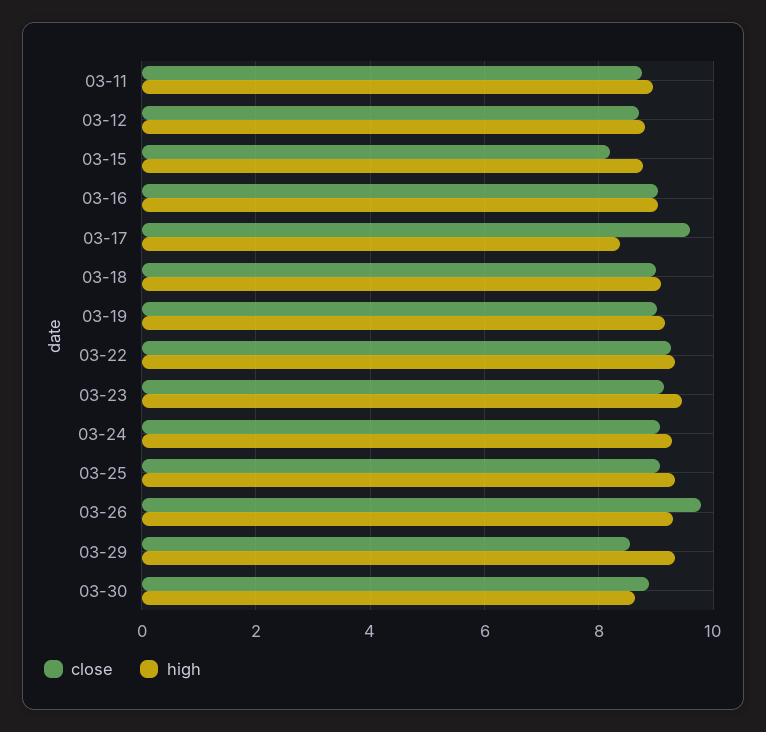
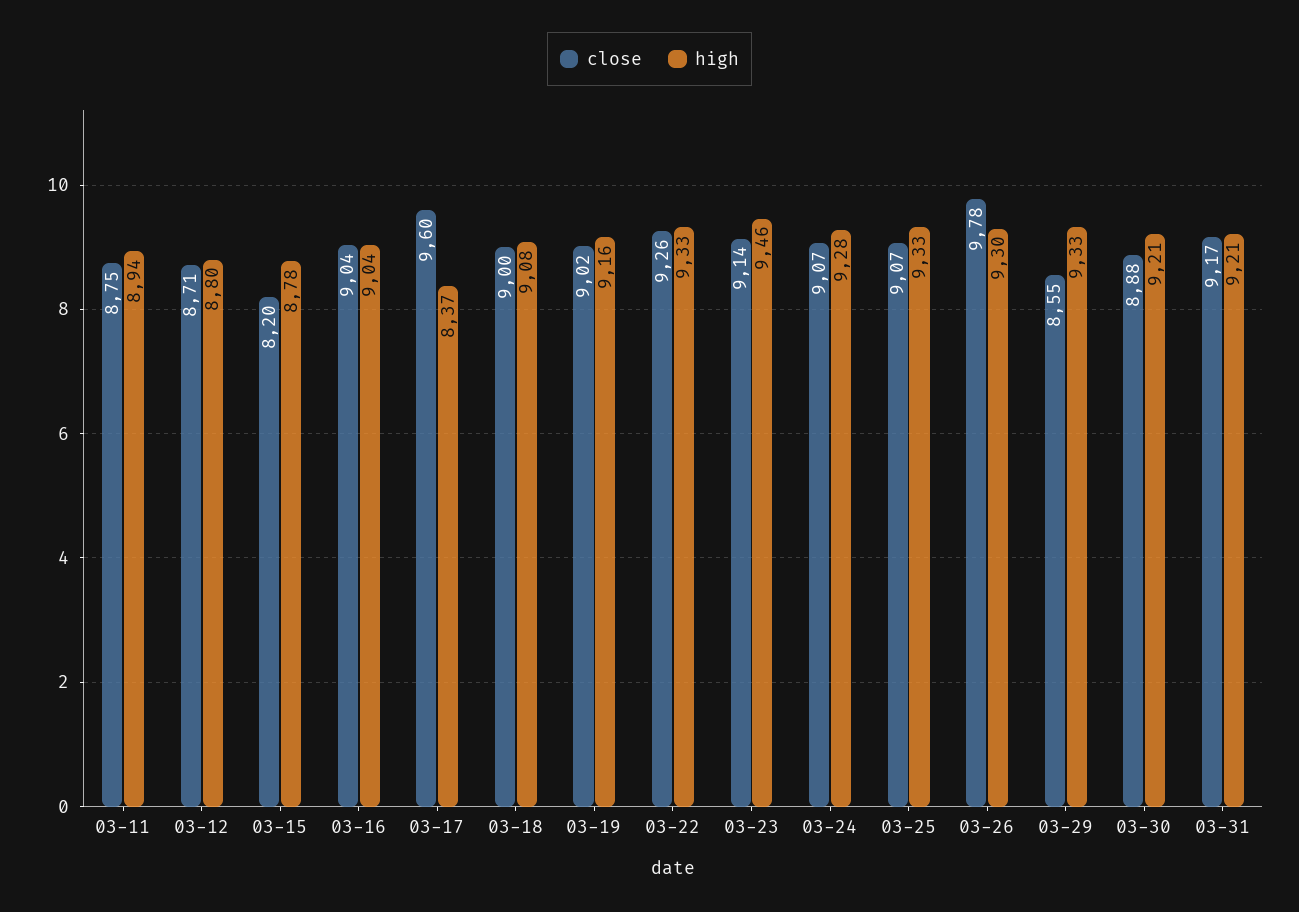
high, 03-30: 8.6 -> 9.21
close, 03-31: none -> 9.17
high, 03-31: none -> 9.21

